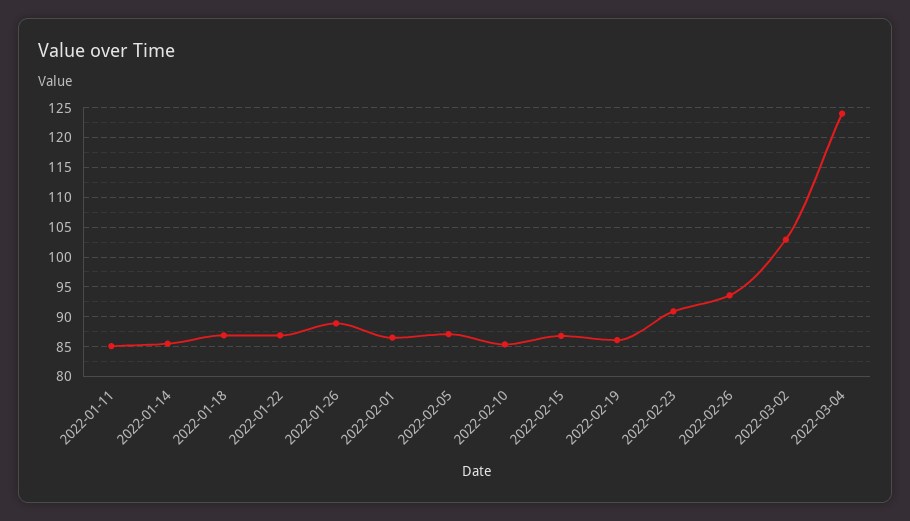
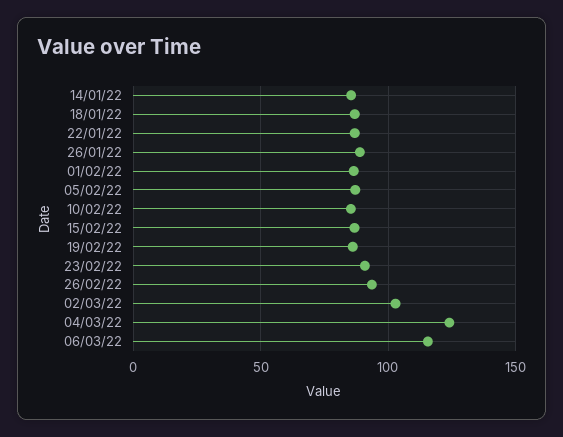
2022-01-11: 85 -> none
06/03/22: none -> 115

